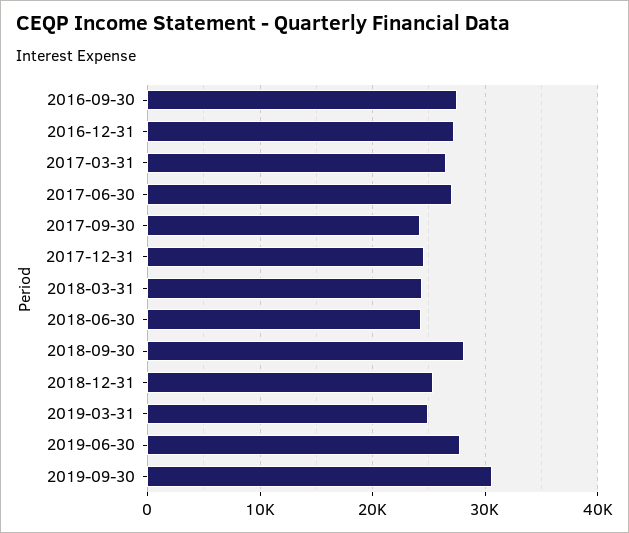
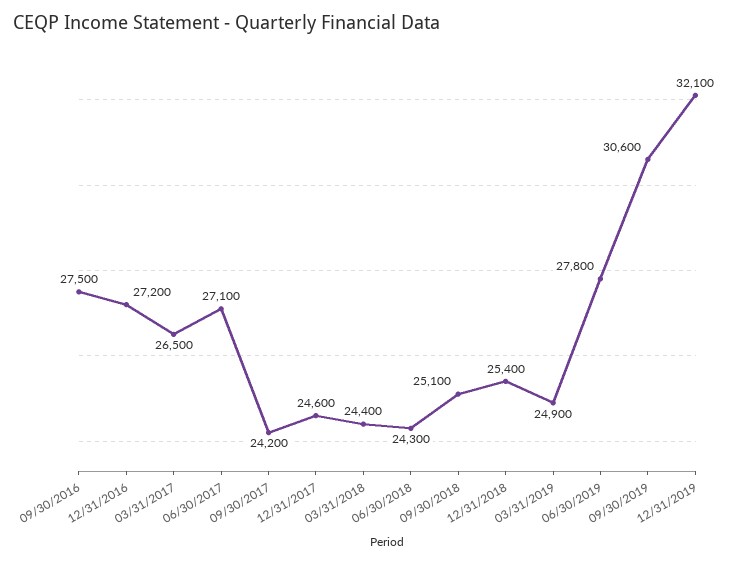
2018-09-30: 28000 -> 25100
12/31/2019: none -> 32100

